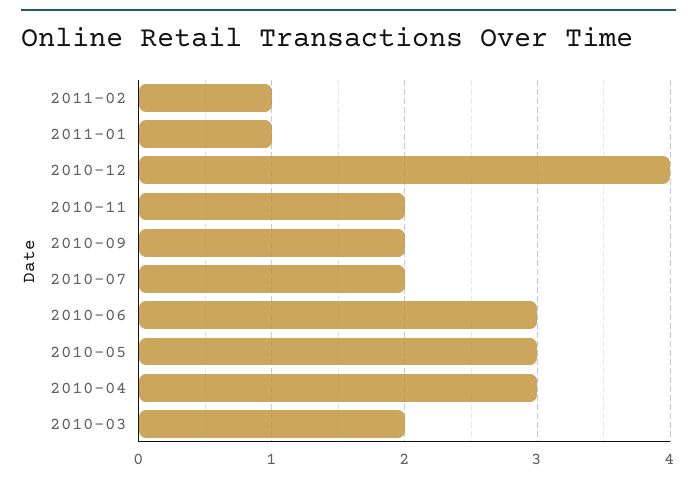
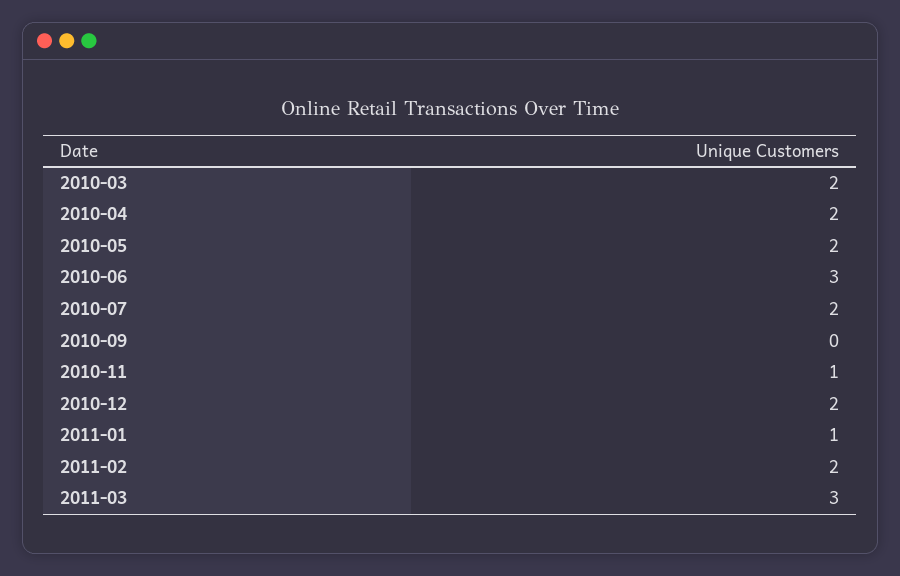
2011-02: 1 -> 2
2010-12: 4 -> 2
2010-11: 2 -> 1
2010-09: 2 -> 0
2010-05: 3 -> 2
2010-04: 3 -> 2
2011-03: none -> 3

